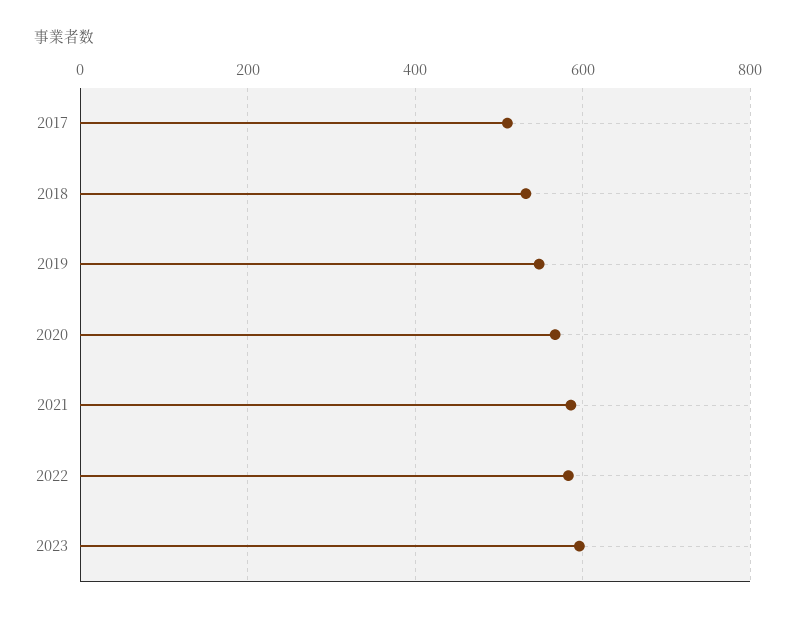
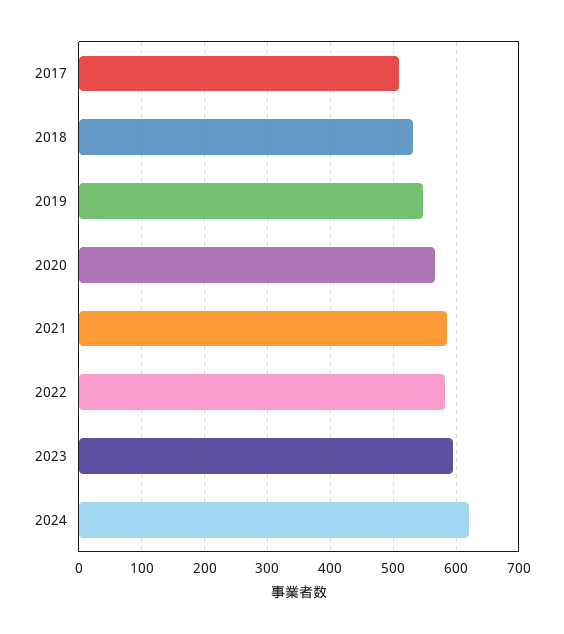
2024: none -> 620

